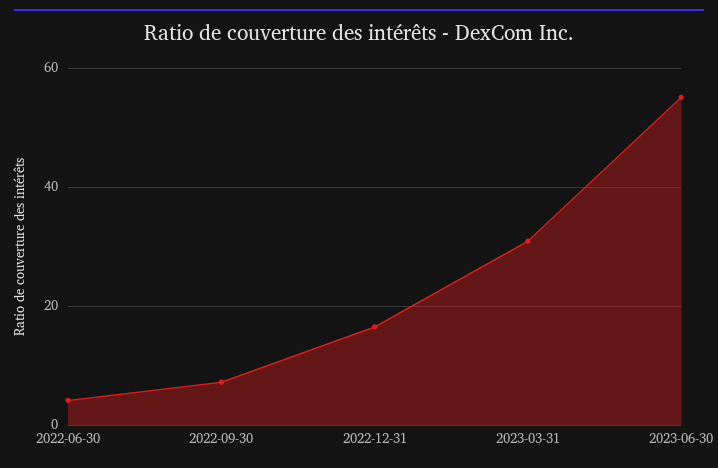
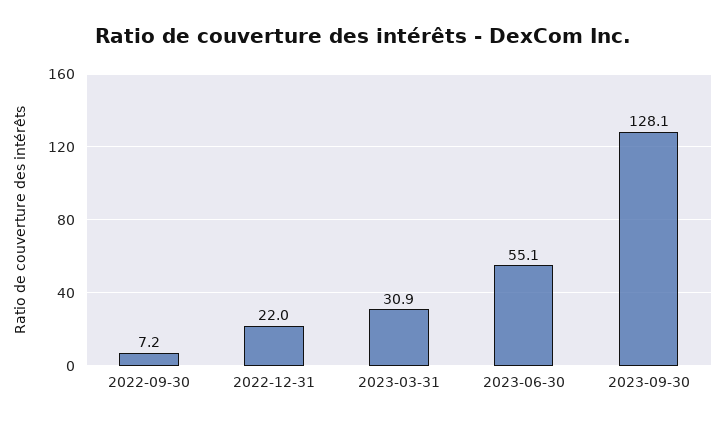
2022-06-30: 4 -> none
2022-12-31: 16 -> 22
2023-09-30: none -> 128.1

